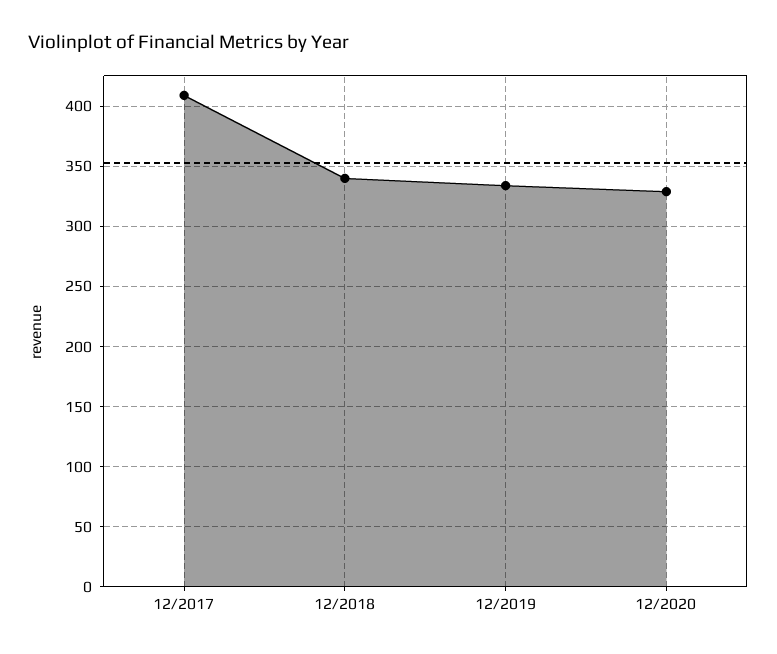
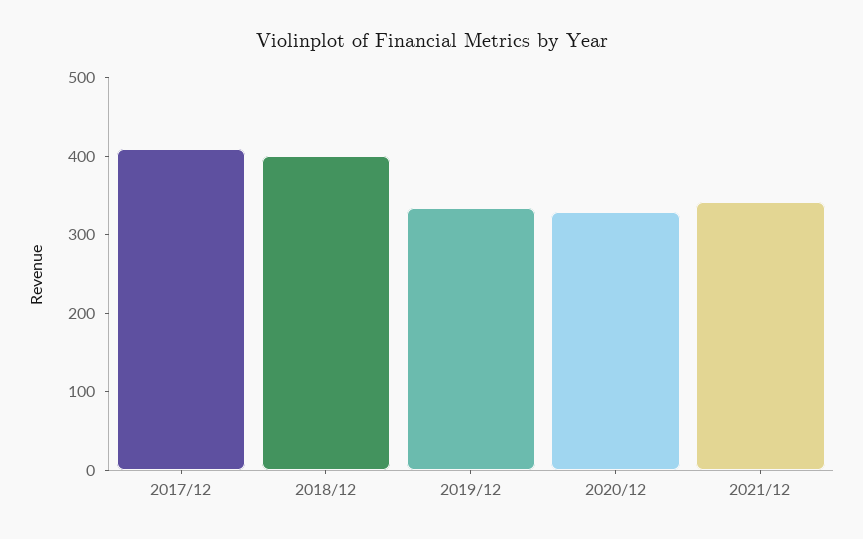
12/2018: 340 -> 400
2021/12: none -> 340

